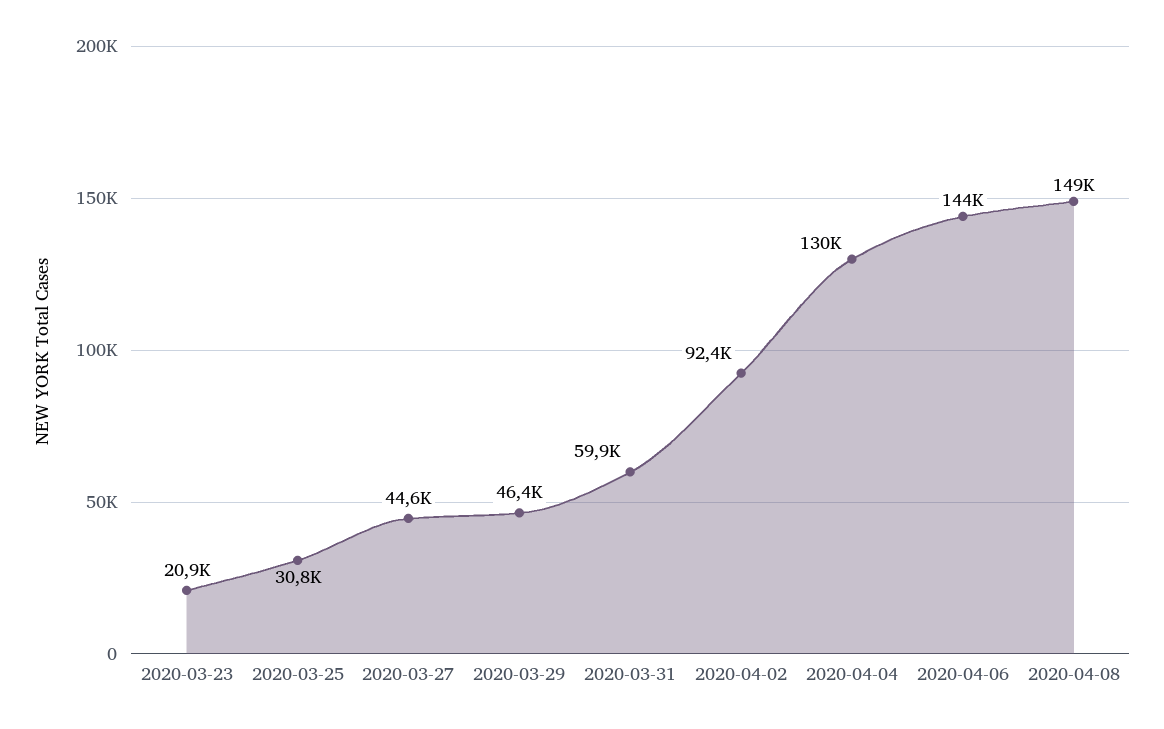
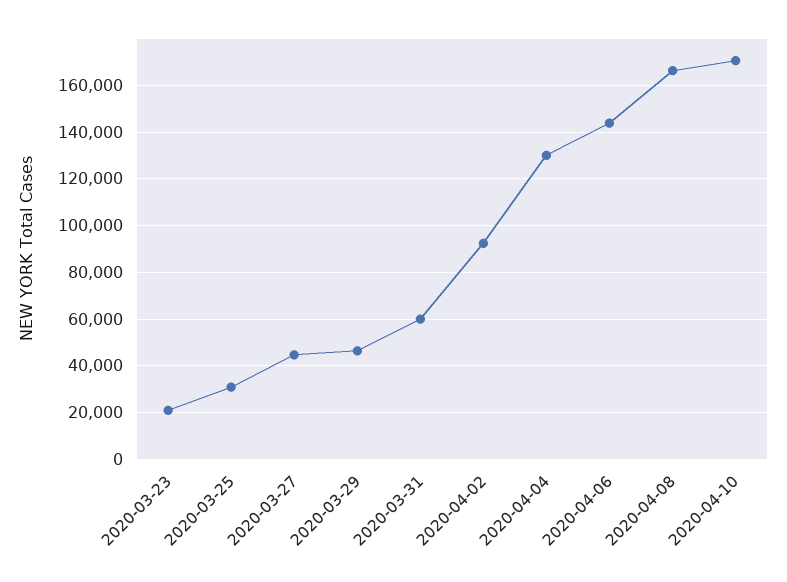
2020-04-08: 149000 -> 165000
2020-04-10: none -> 170000

